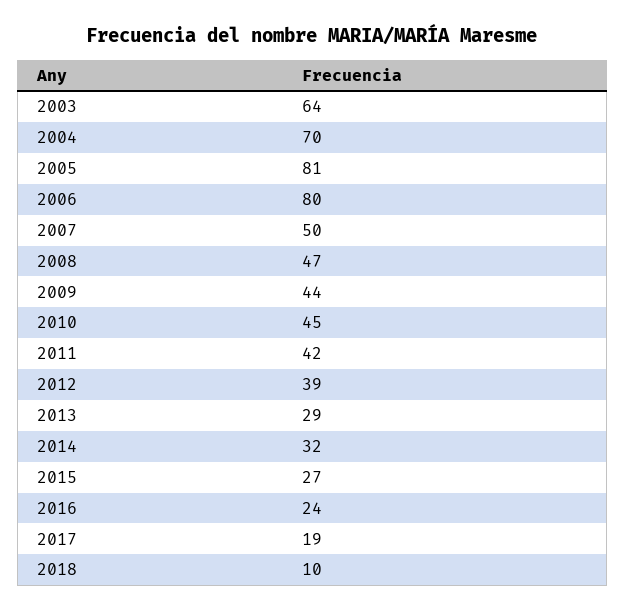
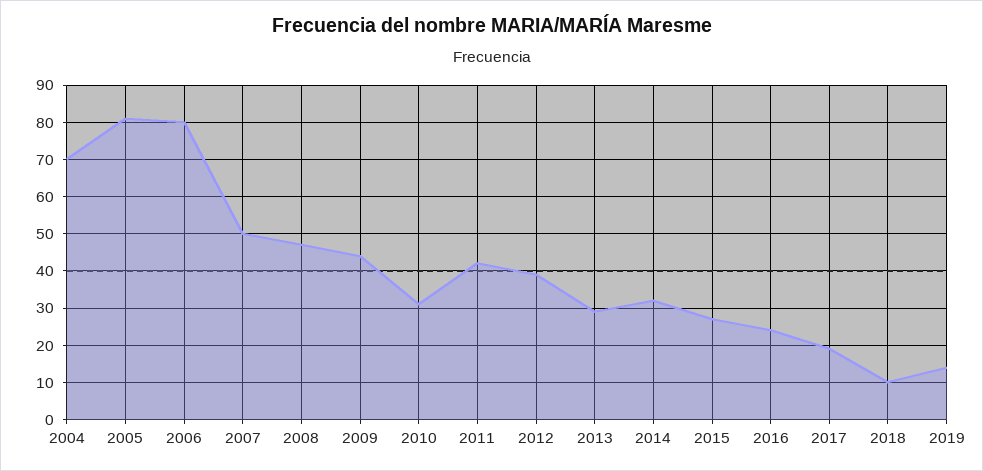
2003: 64 -> none
2010: 45 -> 30
2019: none -> 15

